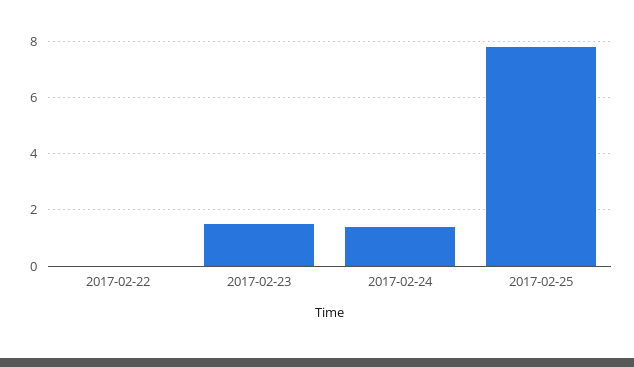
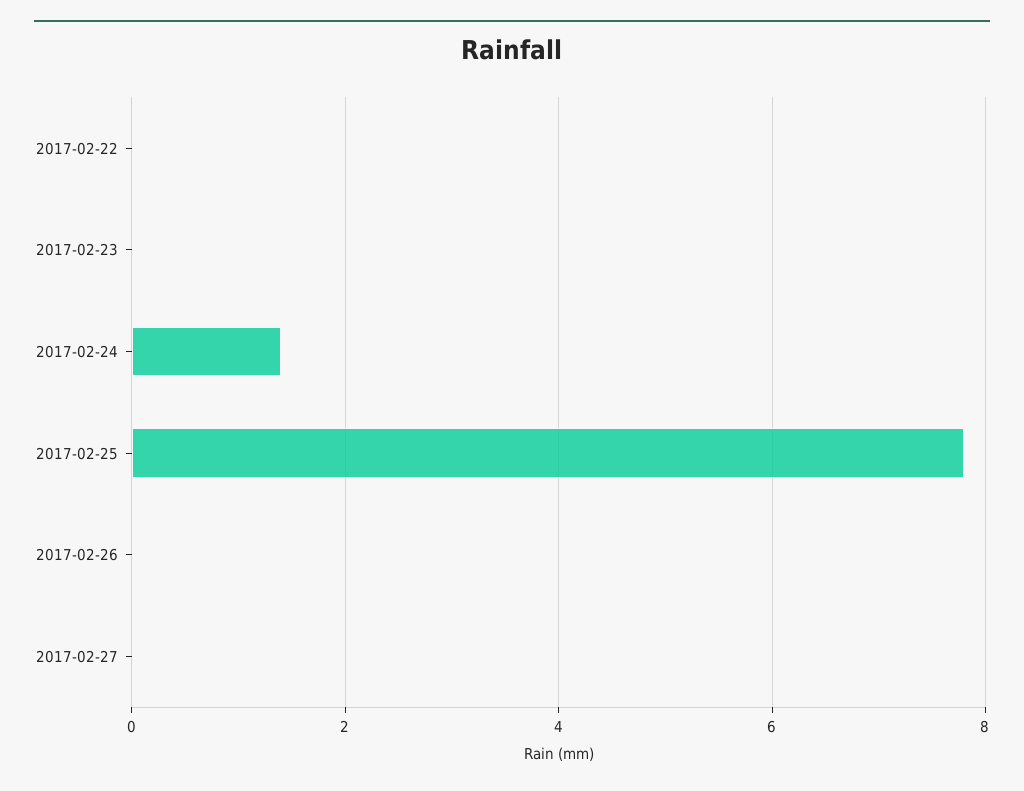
2017-02-23: 1.5 -> 0
2017-02-26: none -> 0
2017-02-27: none -> 0

